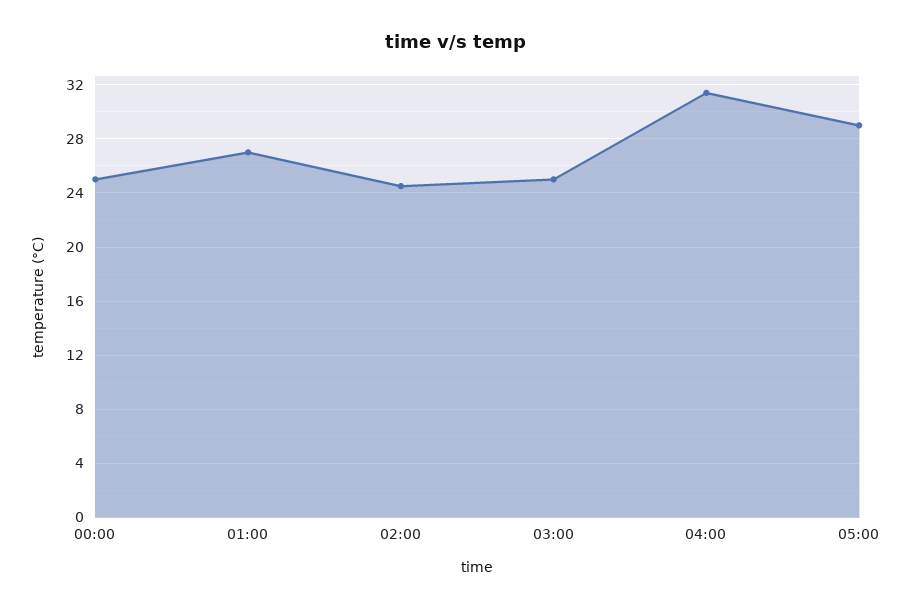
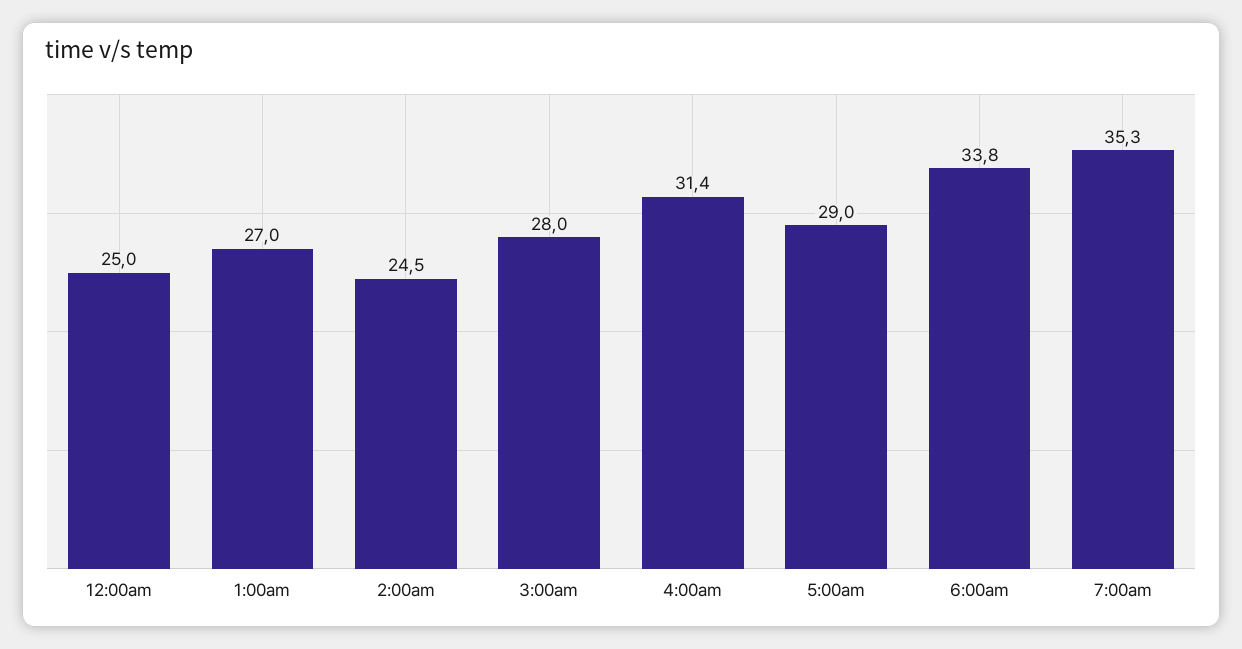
03:00: 25 -> 28
6:00am: none -> 33.8
7:00am: none -> 35.3

